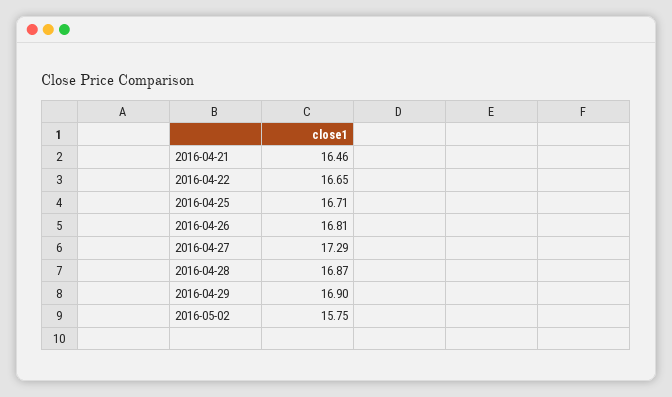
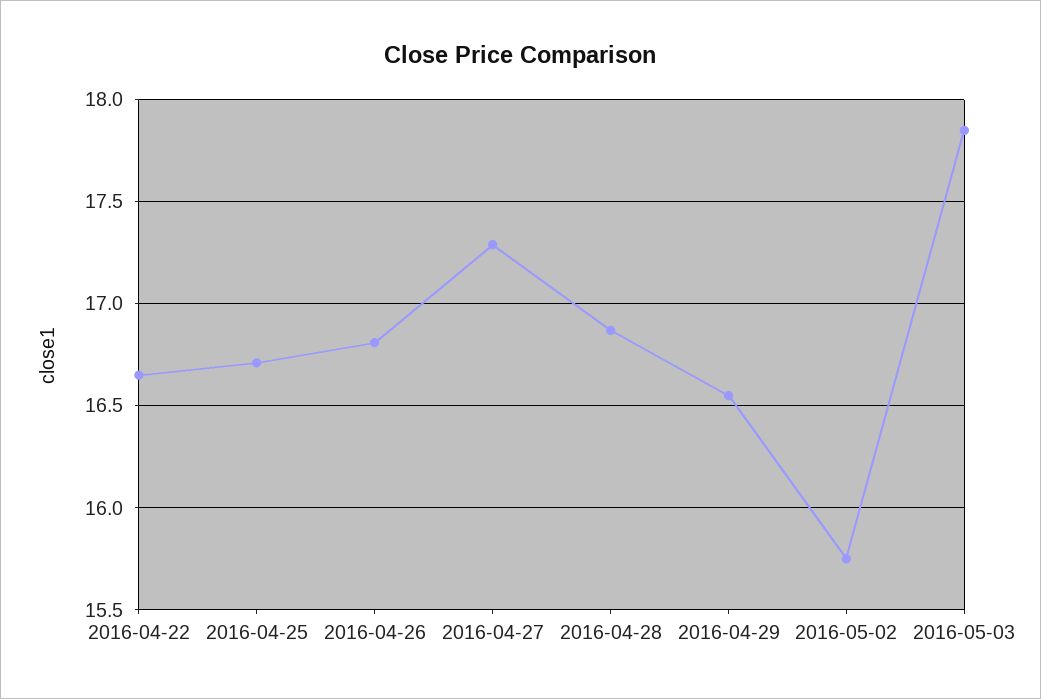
2016-04-21: 16.46 -> none
2016-04-29: 16.9 -> 16.55
2016-05-03: none -> 17.85

